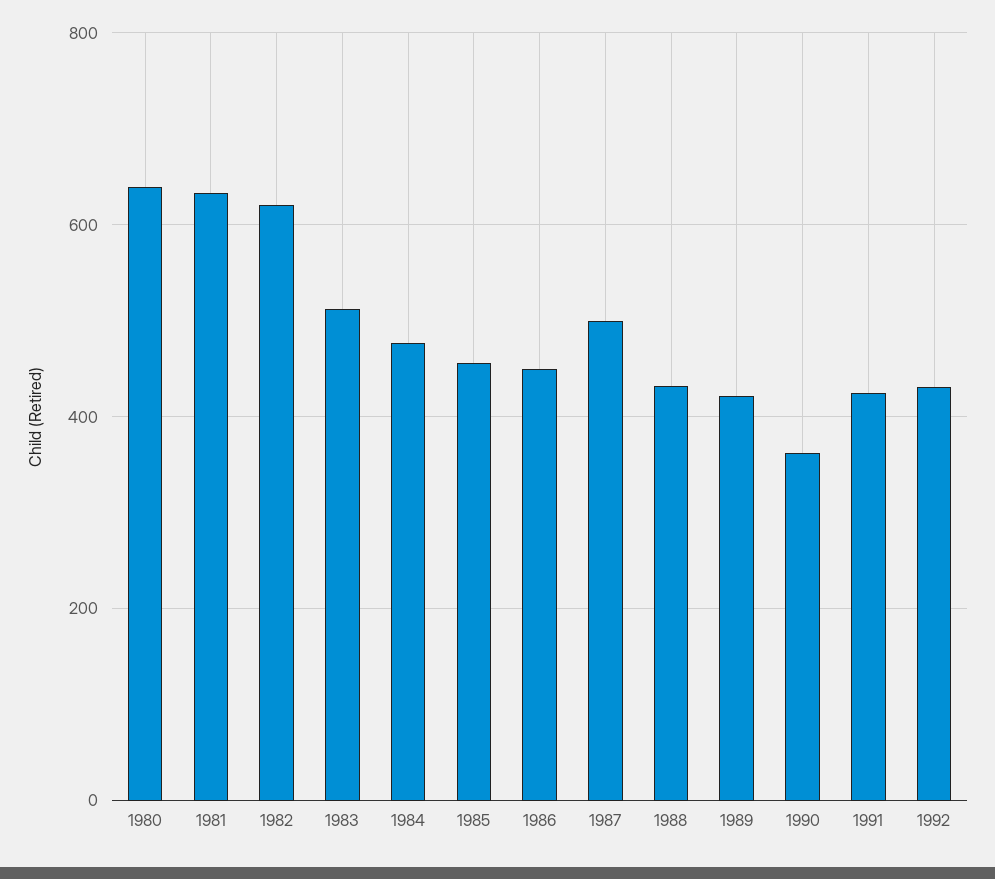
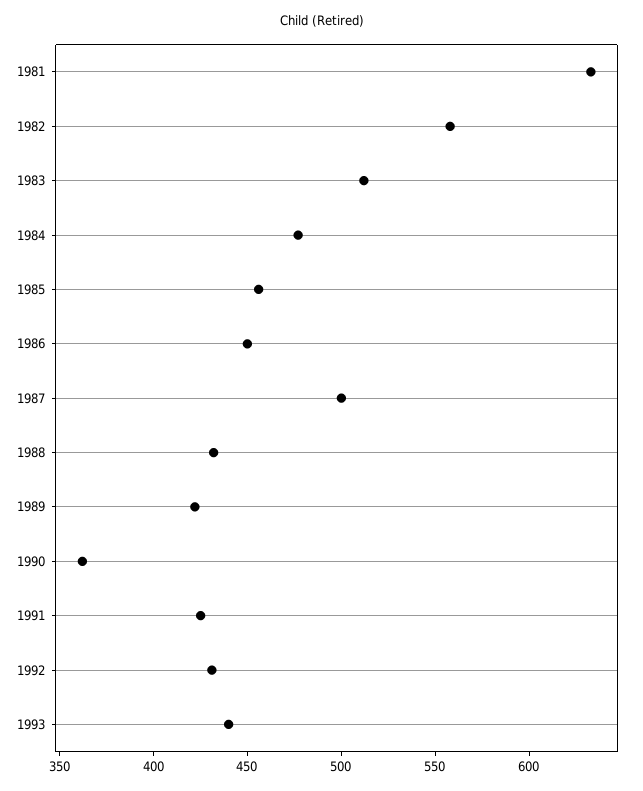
1980: 640 -> none
1982: 620 -> 560
1993: none -> 440

